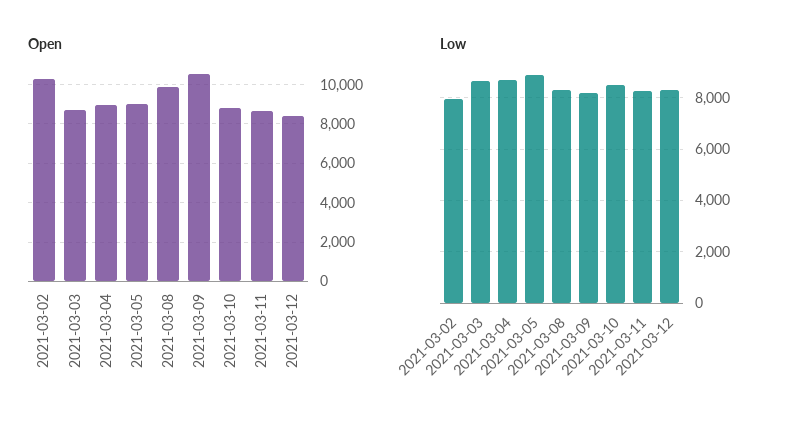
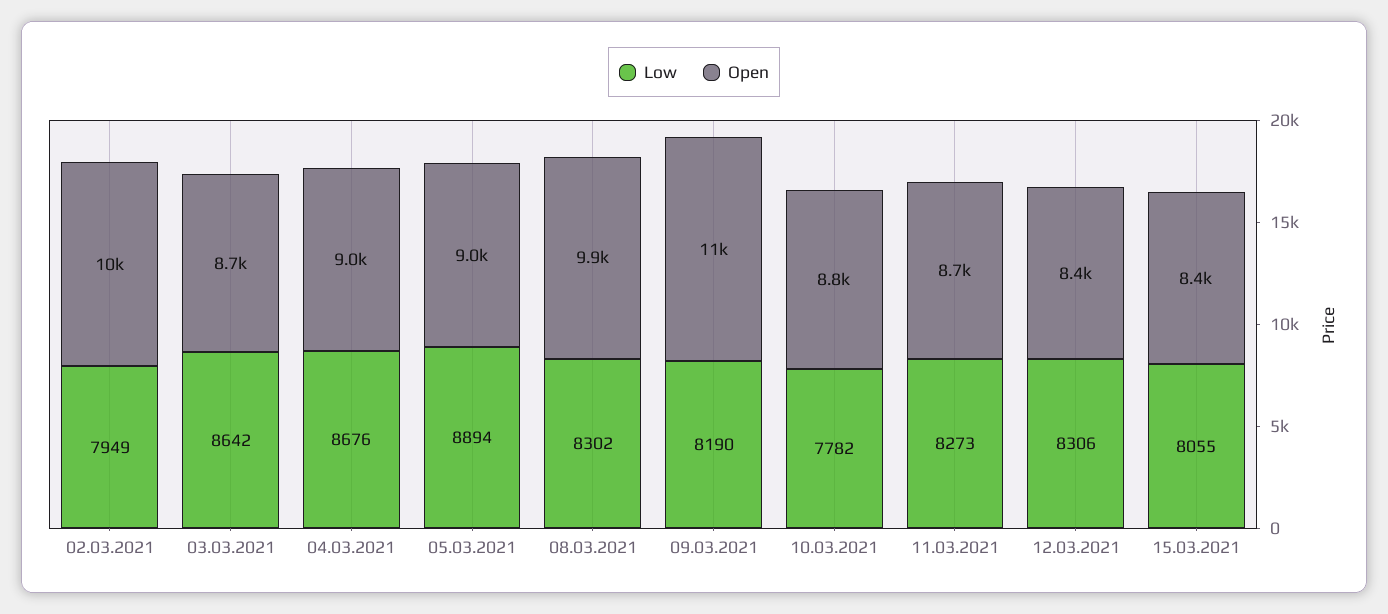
Low, 2021-03-10: 8500 -> 7782
Low, 15.03.2021: none -> 8055
Open, 15.03.2021: none -> 8400

